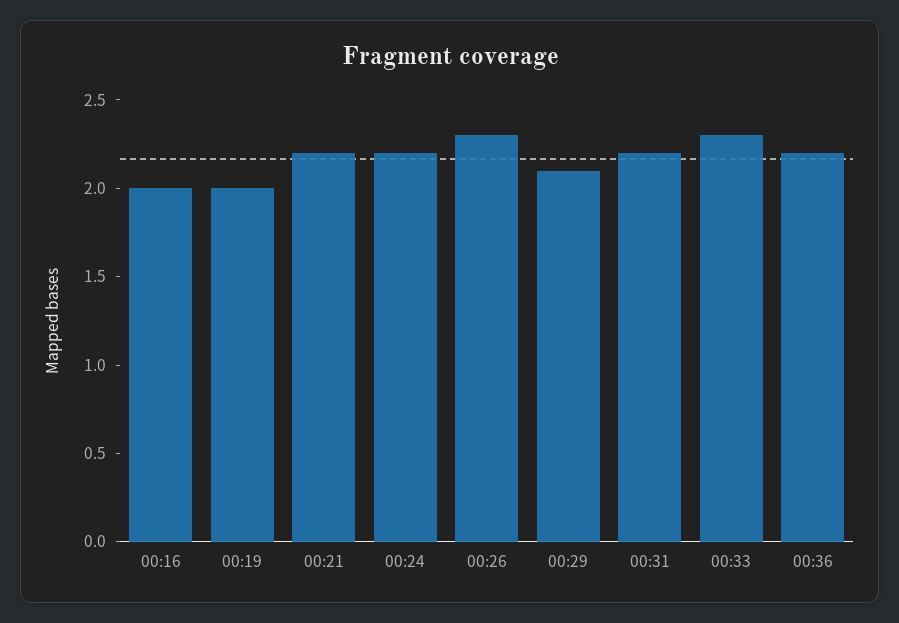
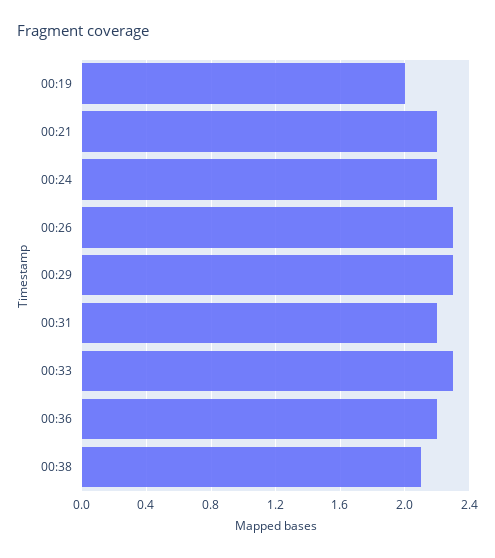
00:16: 2 -> none
00:29: 2.1 -> 2.3
00:38: none -> 2.1

